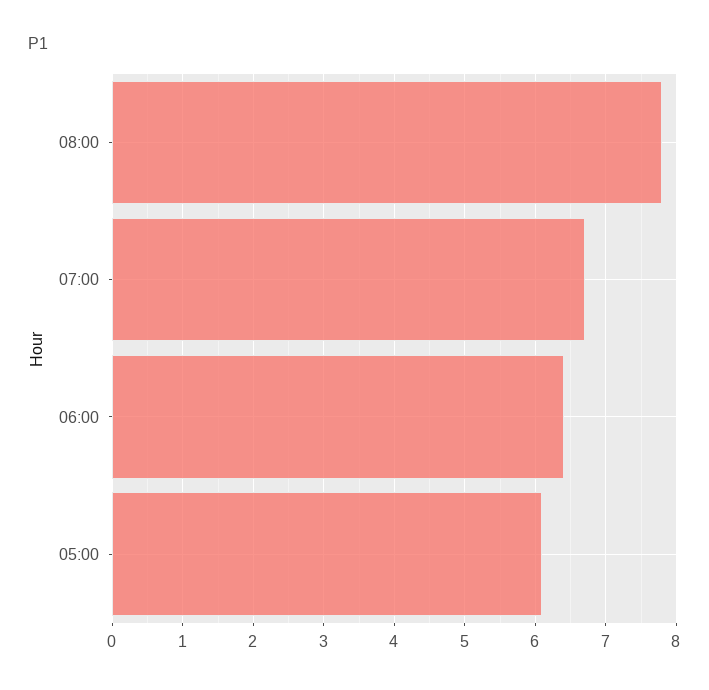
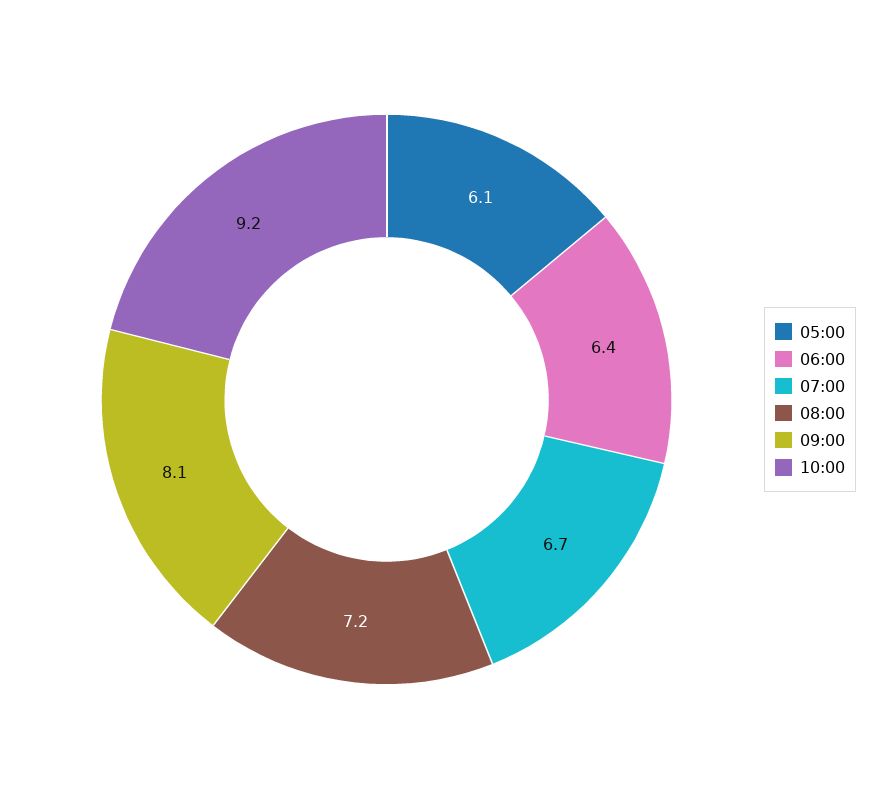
08:00: 7.8 -> 7.2
09:00: none -> 8.1
10:00: none -> 9.2

